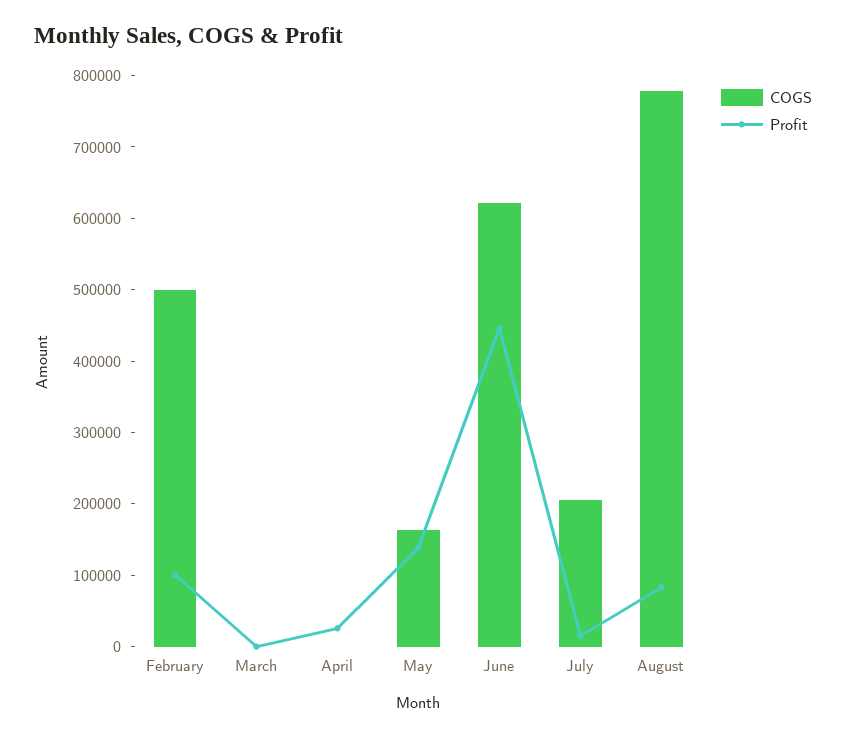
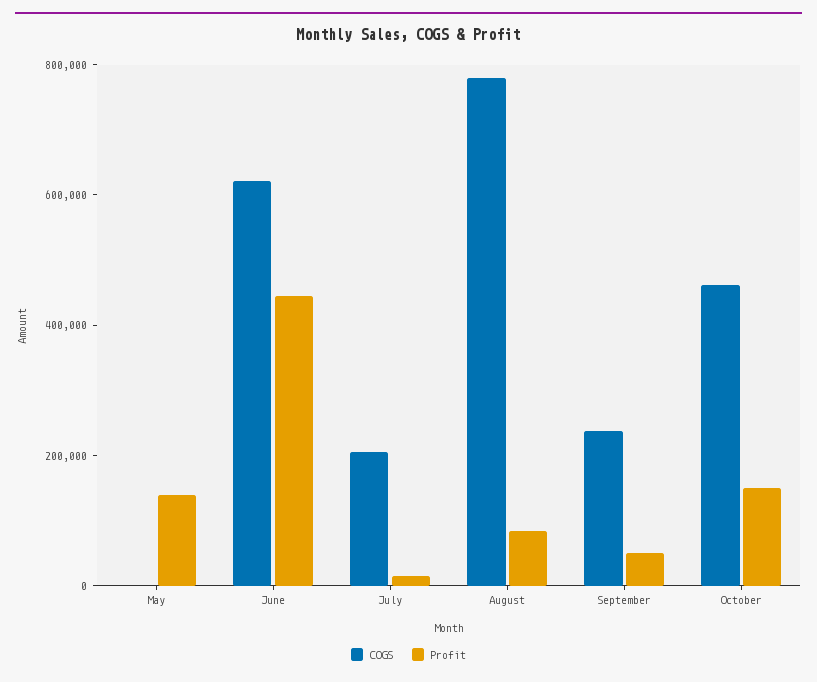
COGS, February: 500000 -> none
Profit, February: 100000 -> none
COGS, March: 0 -> none
Profit, March: 0 -> none
COGS, April: 0 -> none
Profit, April: 20000 -> none
COGS, May: 160000 -> 0
COGS, September: none -> 250000
Profit, September: none -> 50000
COGS, October: none -> 450000
Profit, October: none -> 150000

